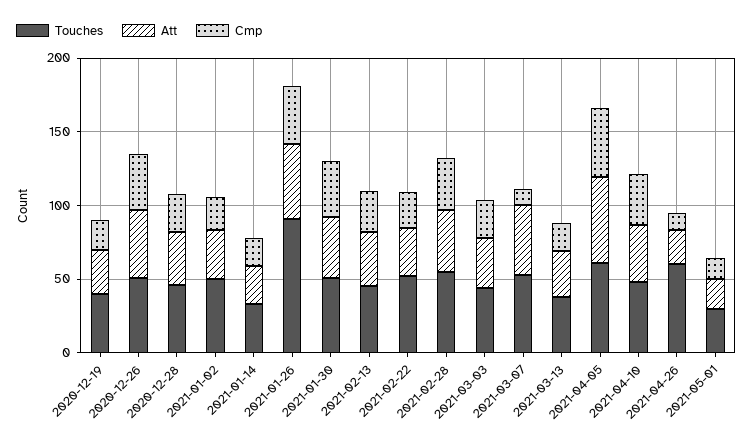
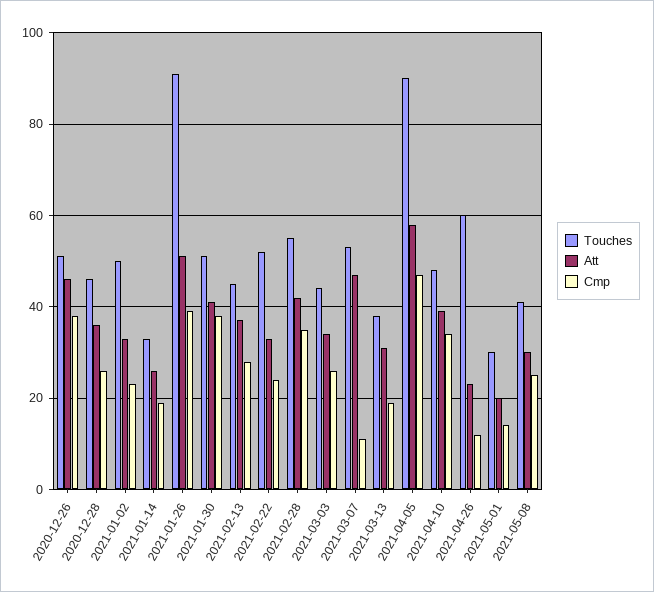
Touches, 2020-12-19: 40 -> none
Att, 2020-12-19: 30 -> none
Cmp, 2020-12-19: 20 -> none
Touches, 2021-04-05: 60 -> 90
Touches, 2021-05-08: none -> 40
Att, 2021-05-08: none -> 30
Cmp, 2021-05-08: none -> 25

